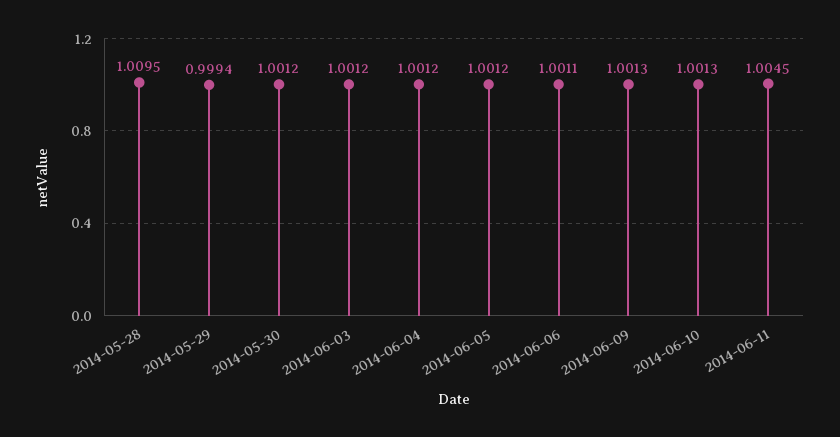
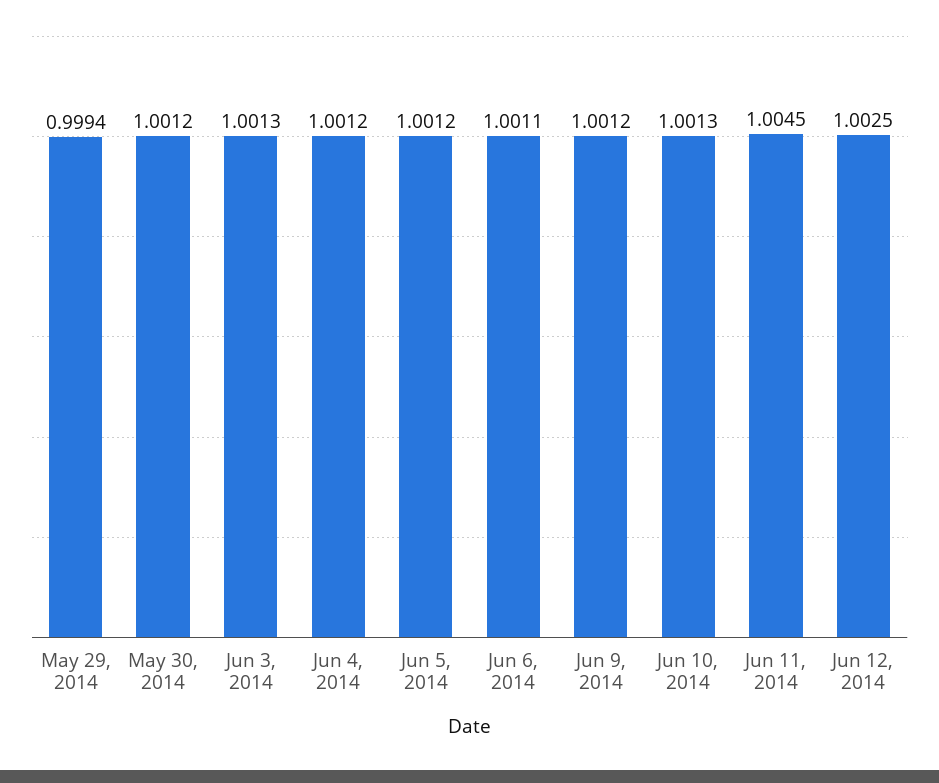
2014-05-28: 1.0095 -> none
2014-06-03: 1.0012 -> 1.0013
2014-06-09: 1.0013 -> 1.0012
Jun 12, 2014: none -> 1.0025

